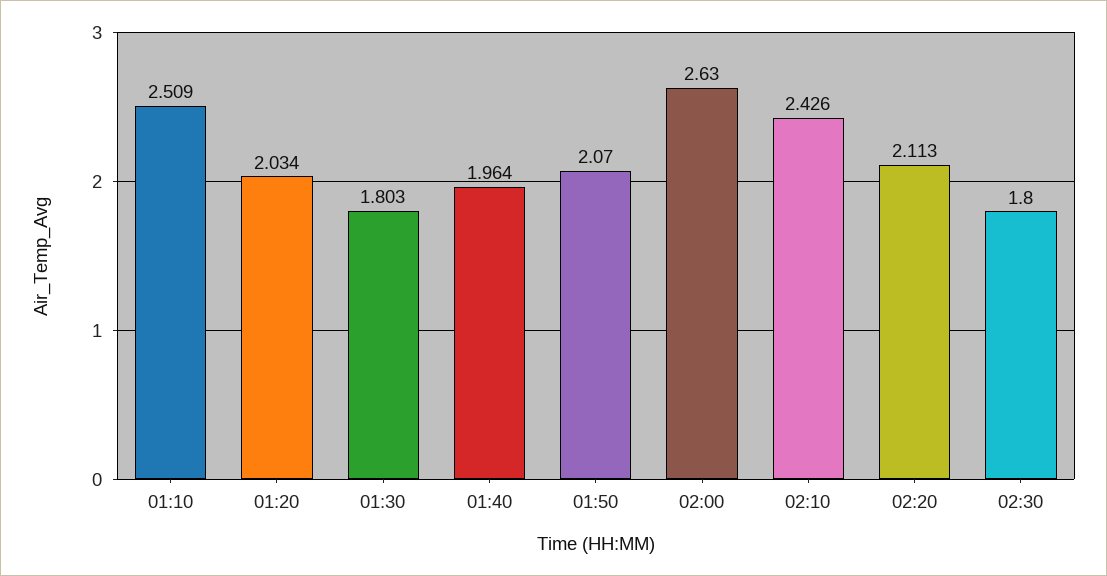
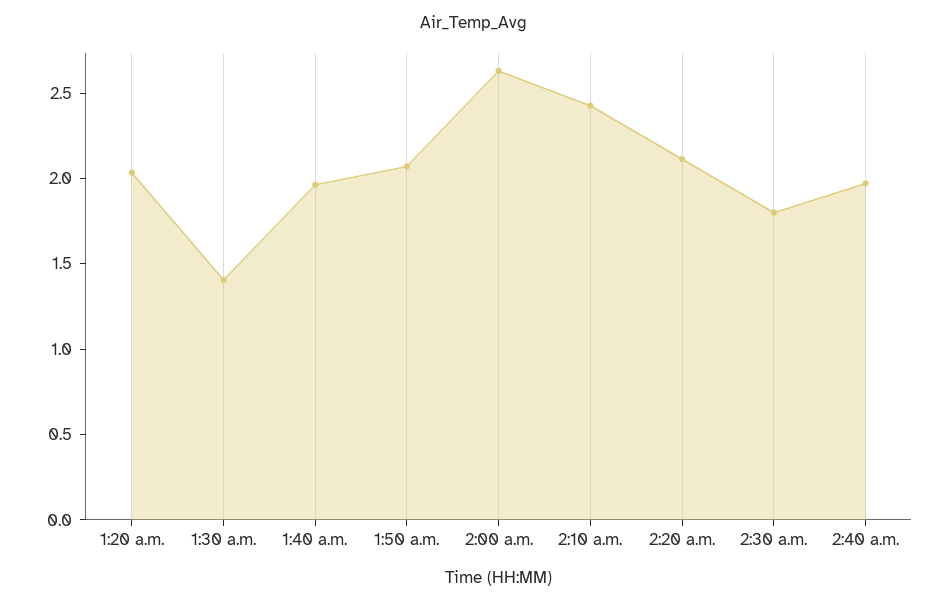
01:10: 2.509 -> none
01:30: 1.803 -> 1.4
2:40 a.m.: none -> 2

